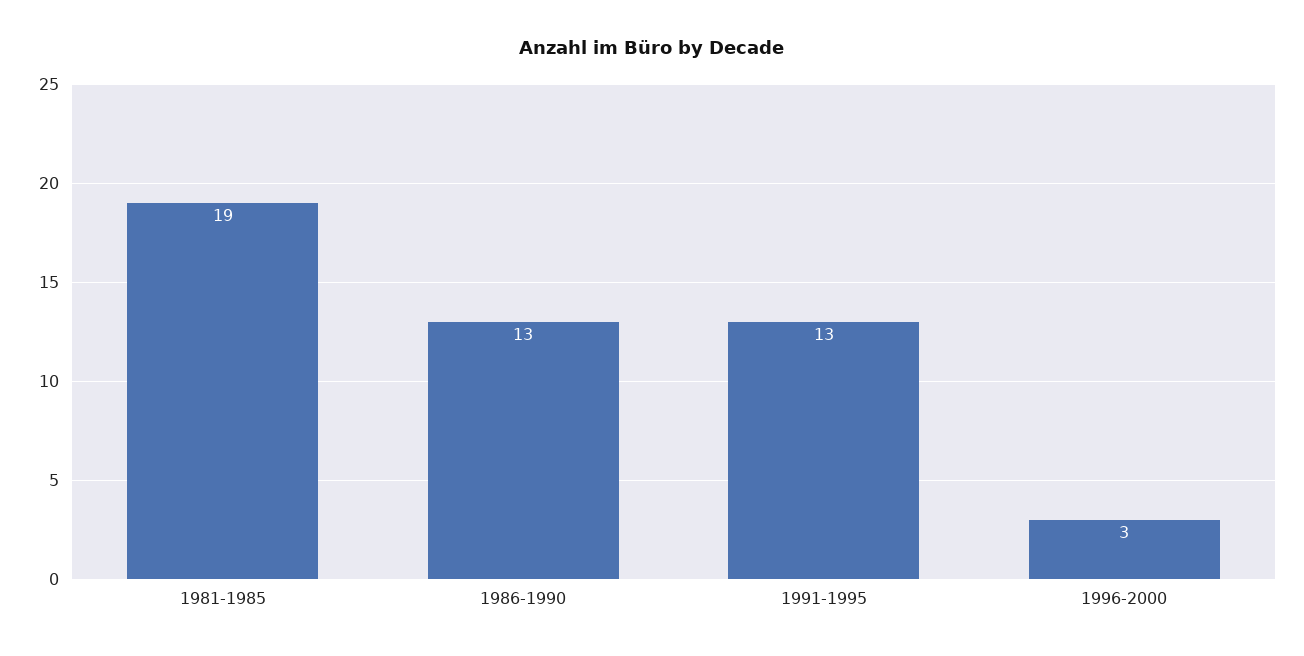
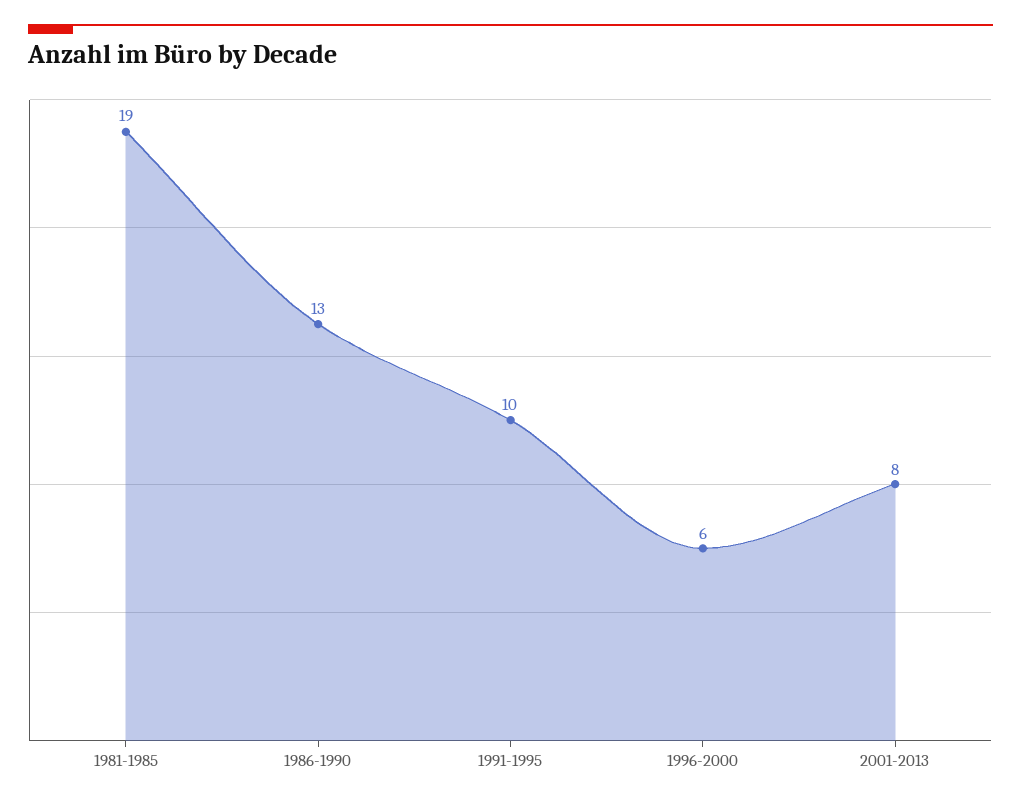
1991-1995: 13 -> 10
1996-2000: 3 -> 6
2001-2013: none -> 8

